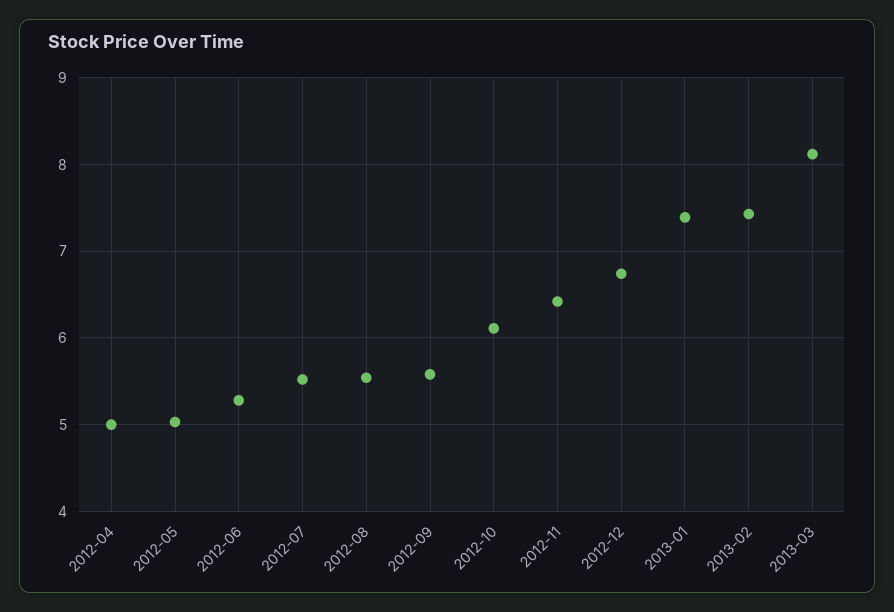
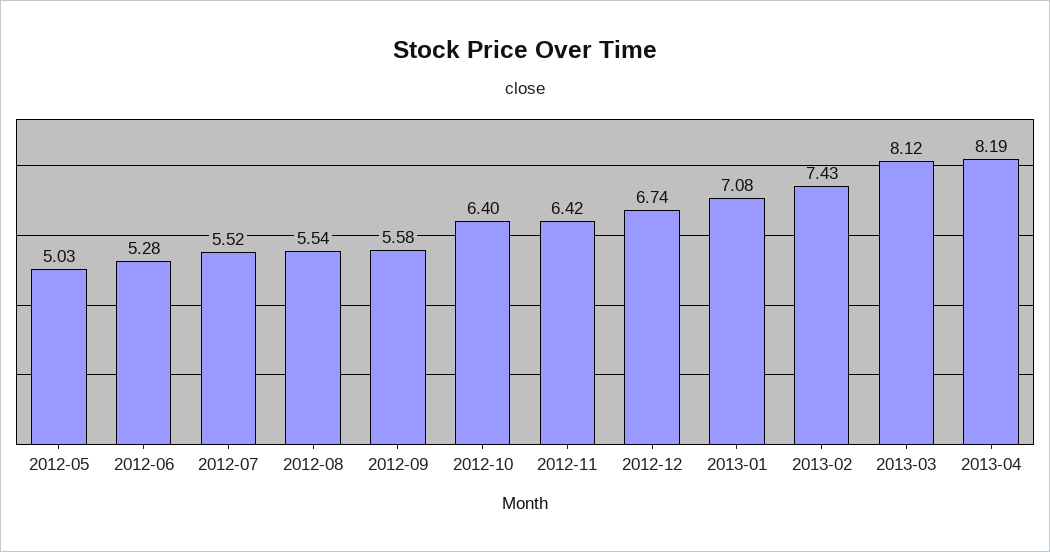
2012-04: 5 -> none
2012-10: 6.1 -> 6.4
2013-01: 7.4 -> 7.08
2013-04: none -> 8.19

